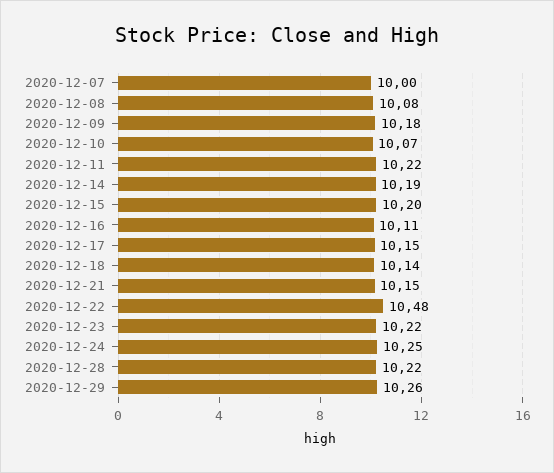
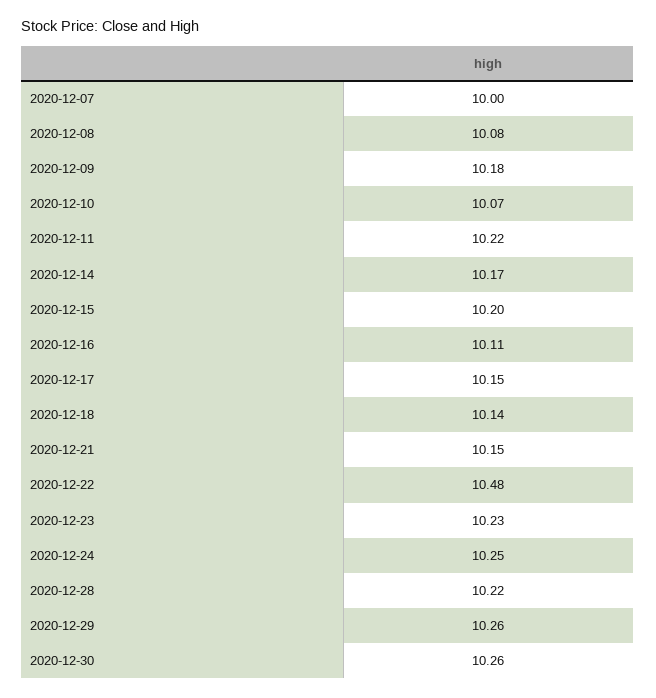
2020-12-14: 10.19 -> 10.17
2020-12-23: 10.22 -> 10.23
2020-12-30: none -> 10.26

